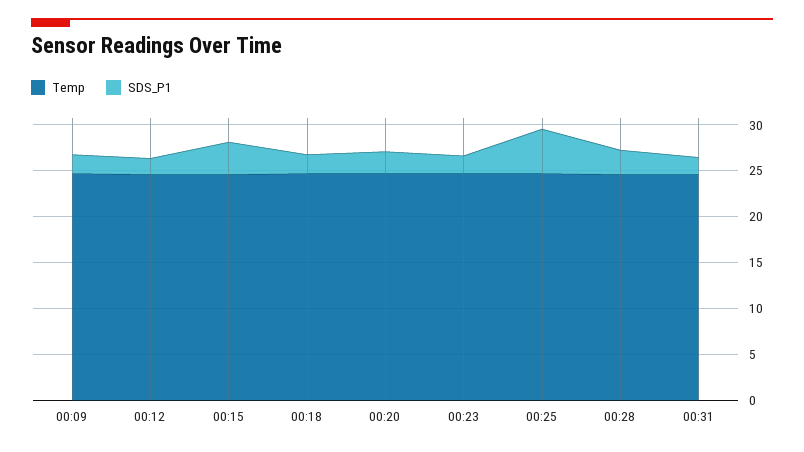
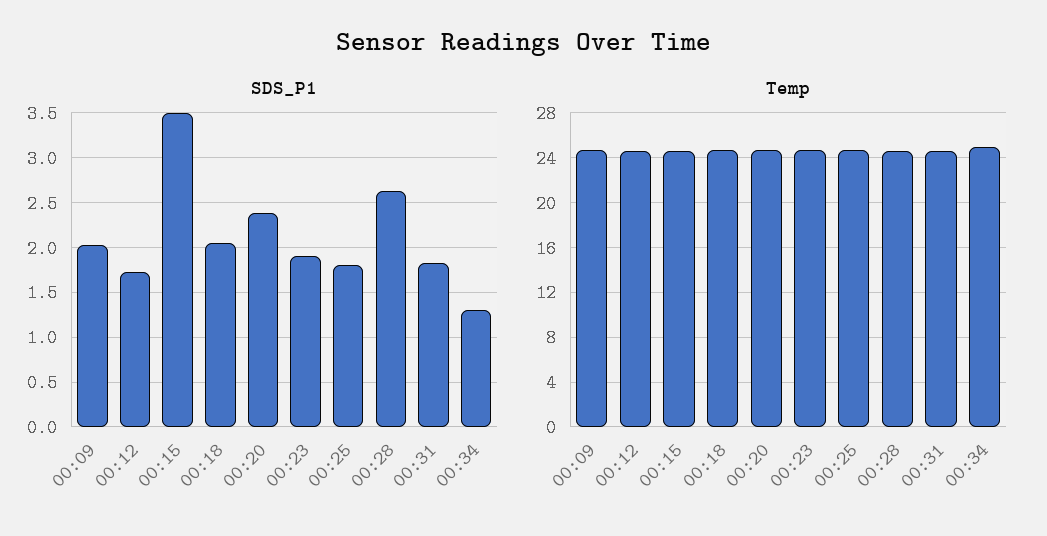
SDS_P1, 00:25: 5 -> 1.8
SDS_P1, 00:34: none -> 1.3
Temp, 00:34: none -> 25

